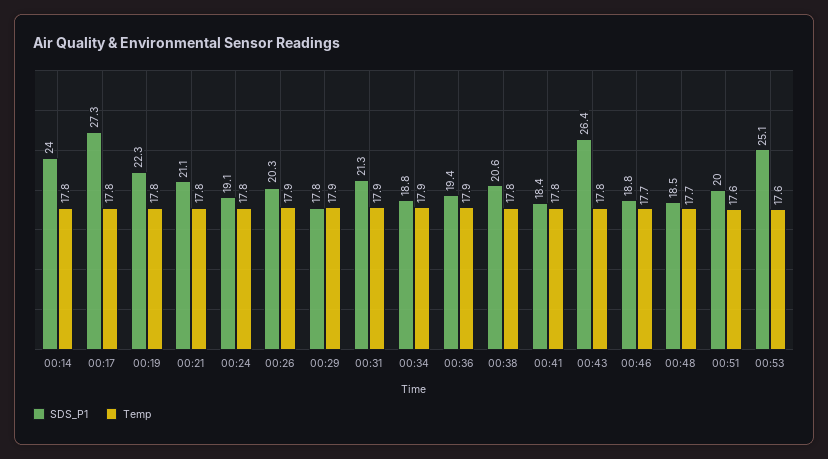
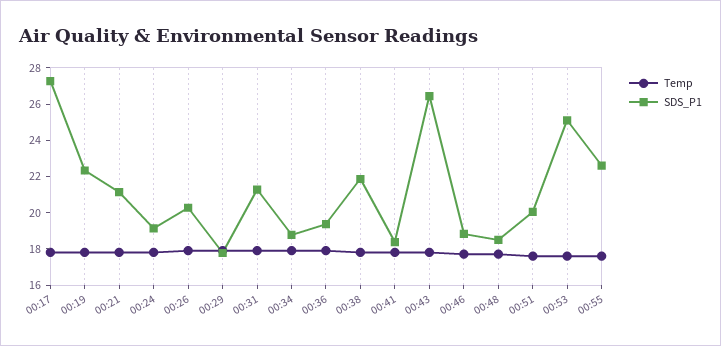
SDS_P1, 00:14: 24 -> none
Temp, 00:14: 17.8 -> none
SDS_P1, 00:38: 20.6 -> 22
Temp, 00:55: none -> 17.5
SDS_P1, 00:55: none -> 22.5

